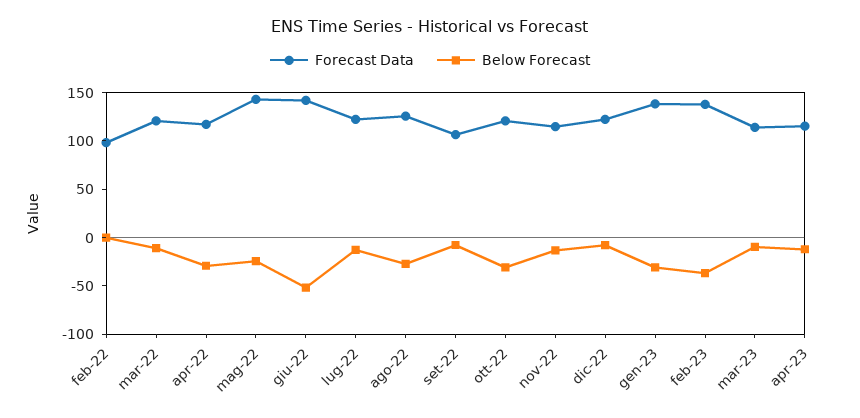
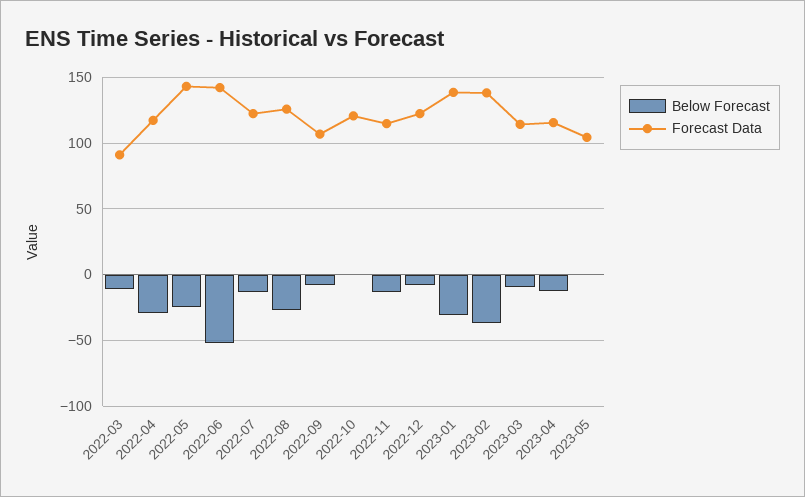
Forecast Data, feb-22: 100 -> none
Below Forecast, feb-22: 0 -> none
Forecast Data, mar-22: 120 -> 90
Below Forecast, ott-22: -30 -> 0
Below Forecast, 2023-05: none -> 0
Forecast Data, 2023-05: none -> 105

